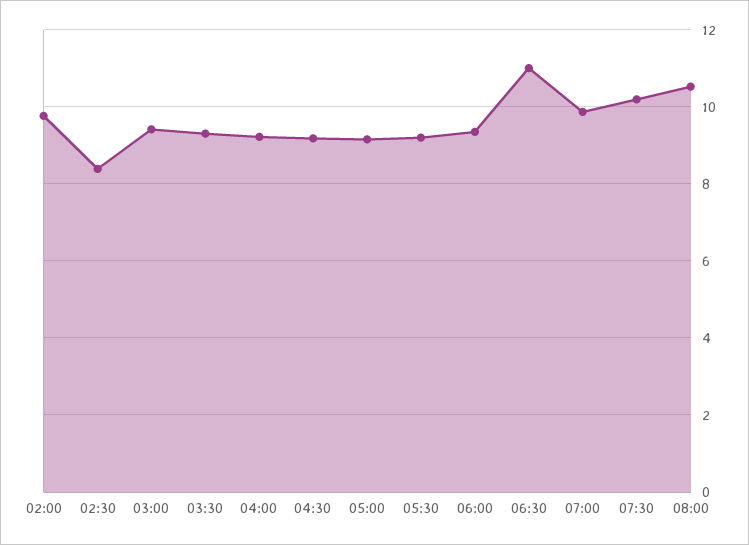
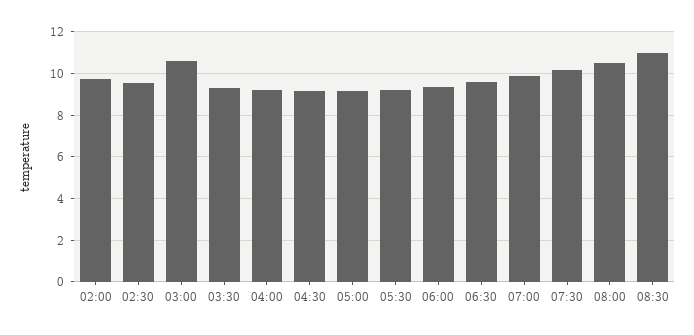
02:30: 8.4 -> 9.5
03:00: 9.4 -> 10.5
06:30: 11 -> 9.5
08:30: none -> 11

